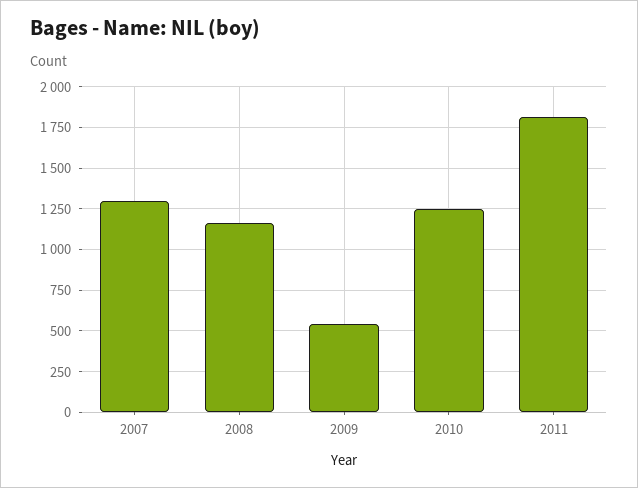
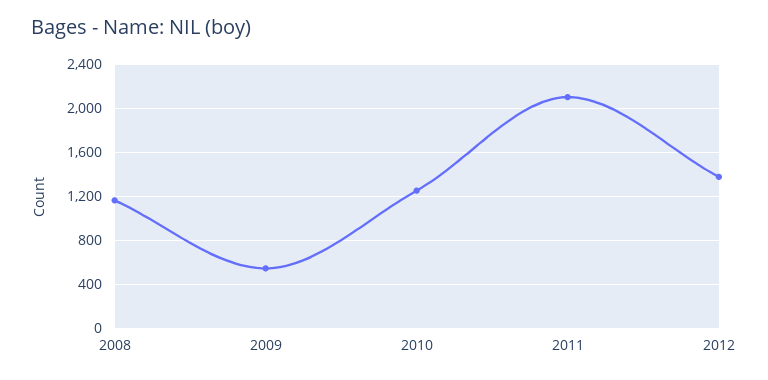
2007: 1300 -> none
2011: 1800 -> 2100
2012: none -> 1400

